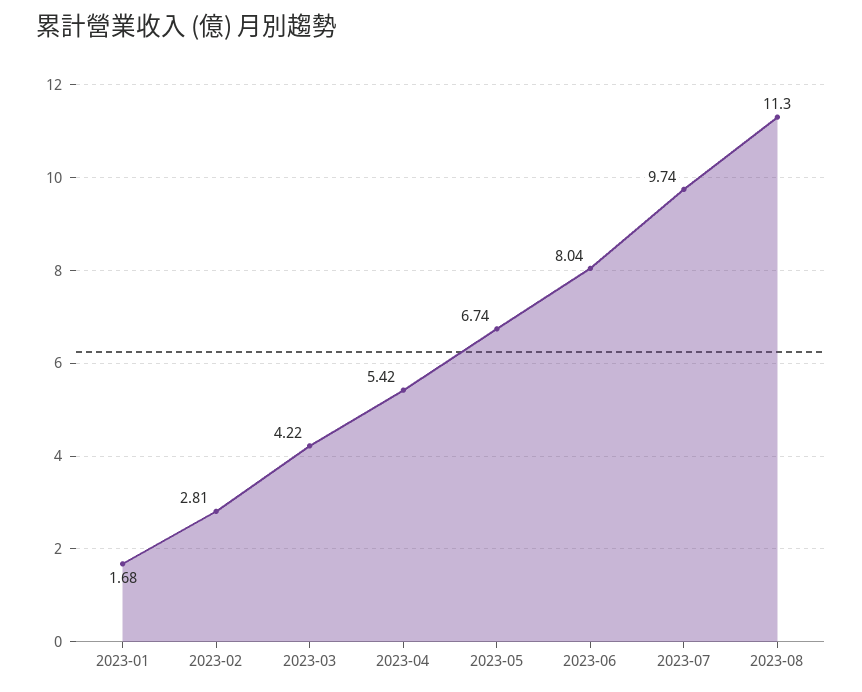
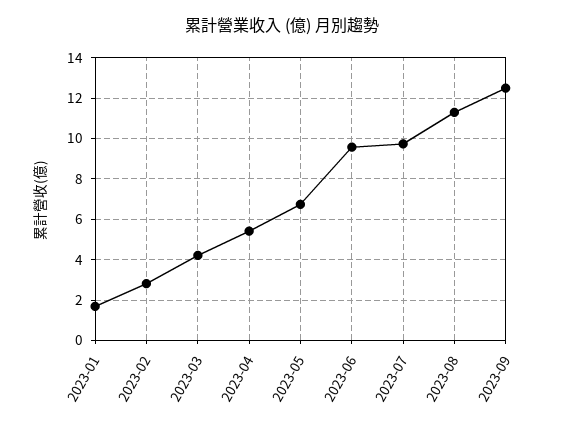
2023-06: 8.04 -> 9.5
2023-09: none -> 12.5

